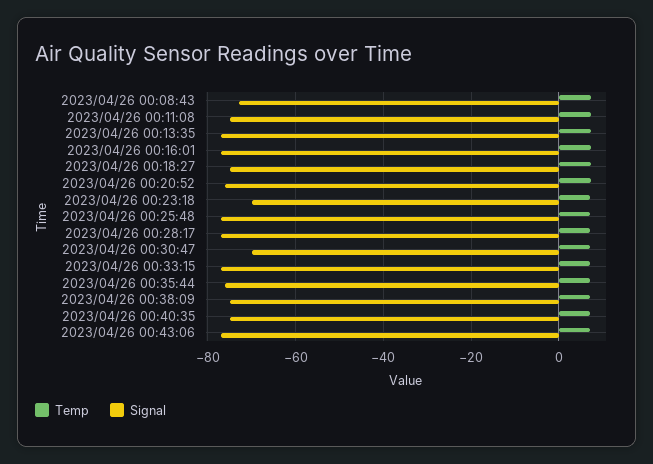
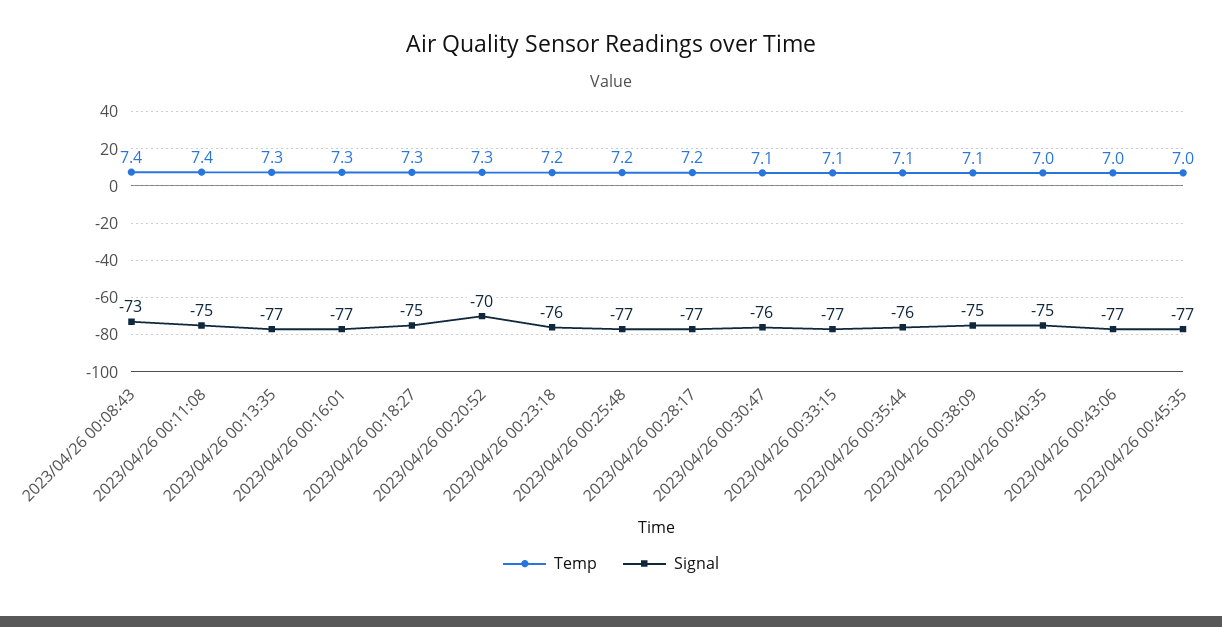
Signal, 2023/04/26 00:20:52: -76 -> -70
Signal, 2023/04/26 00:23:18: -70 -> -76
Signal, 2023/04/26 00:30:47: -70 -> -76
Temp, 2023/04/26 00:45:35: none -> 7
Signal, 2023/04/26 00:45:35: none -> -77

